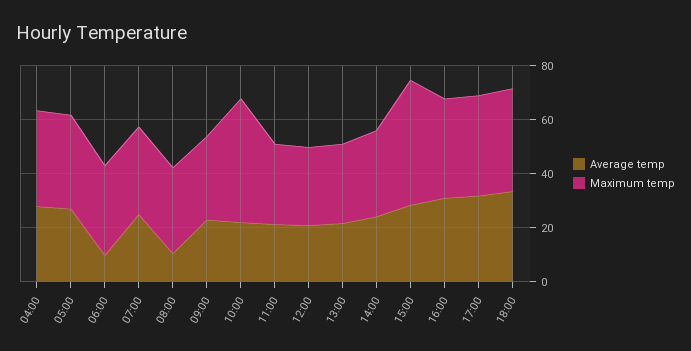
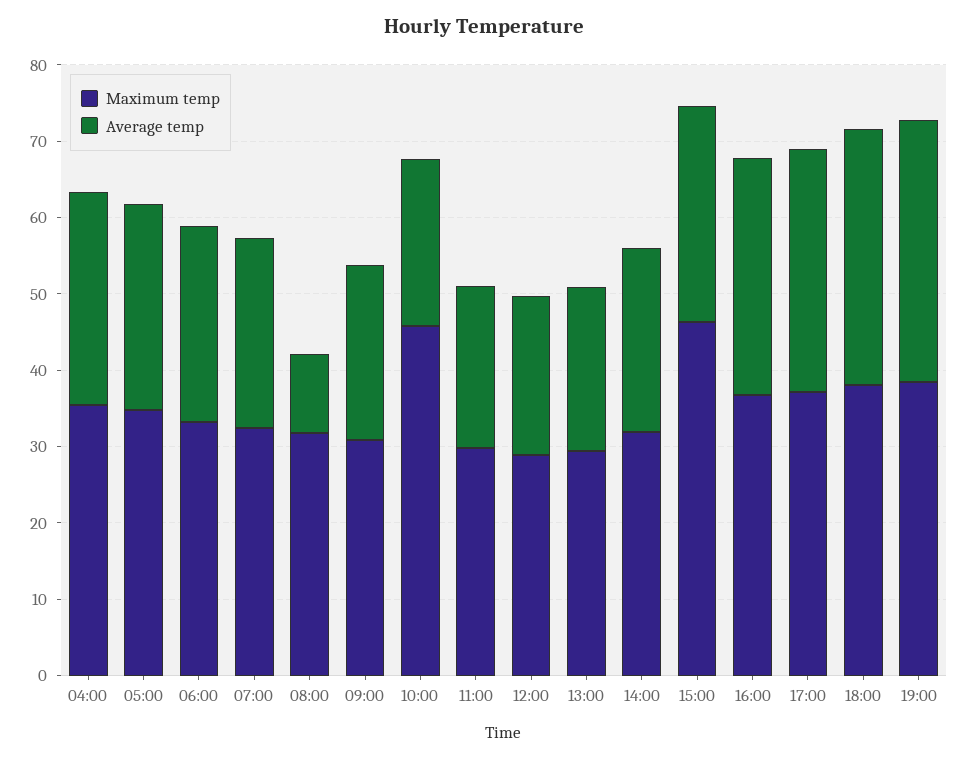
Average temp, 06:00: 10 -> 26
Maximum temp, 19:00: none -> 38
Average temp, 19:00: none -> 34

